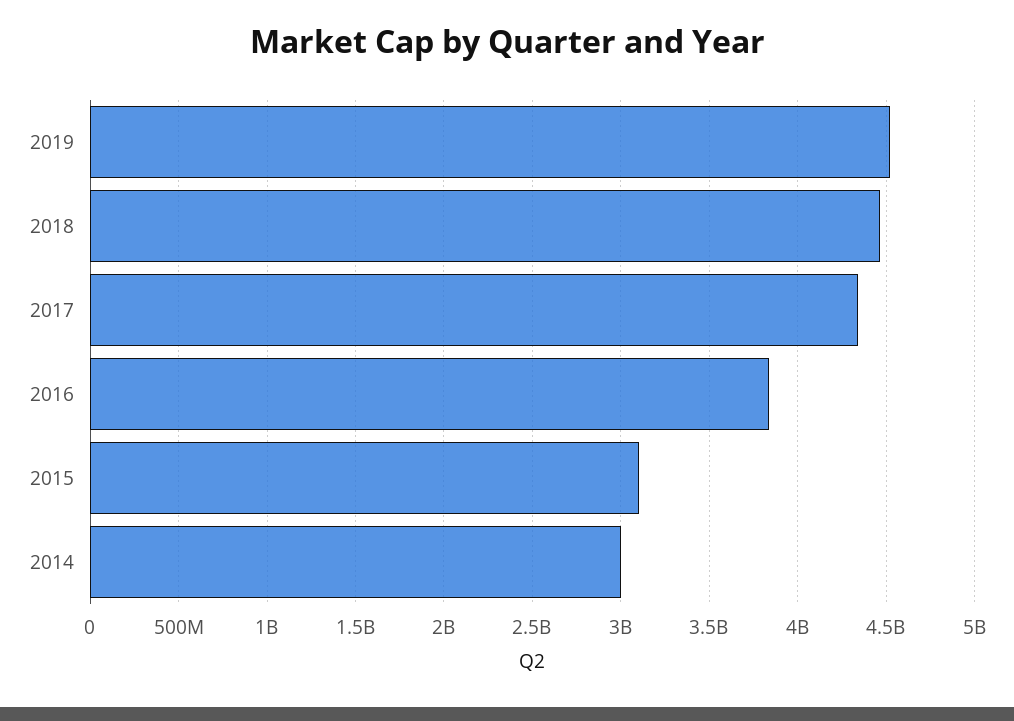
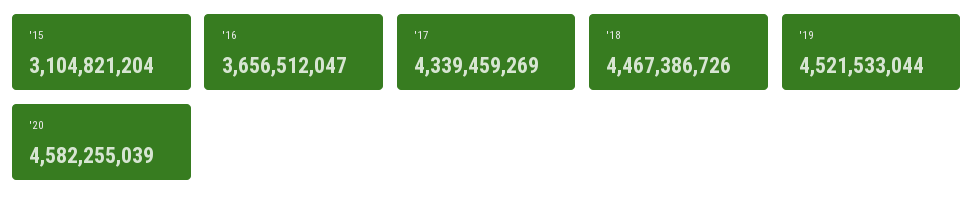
2016: 3850000000 -> 3656512047
2014: 3000000000 -> none
'20: none -> 4582255039

